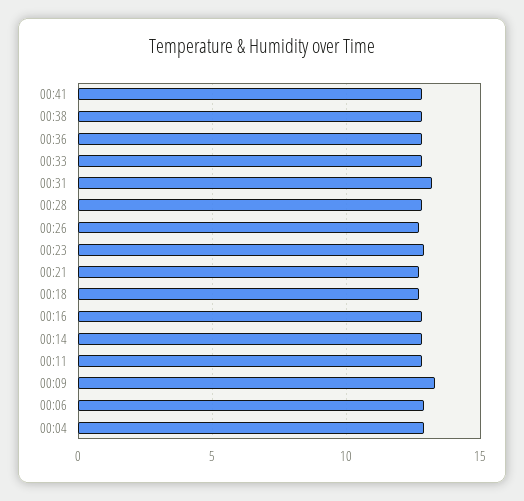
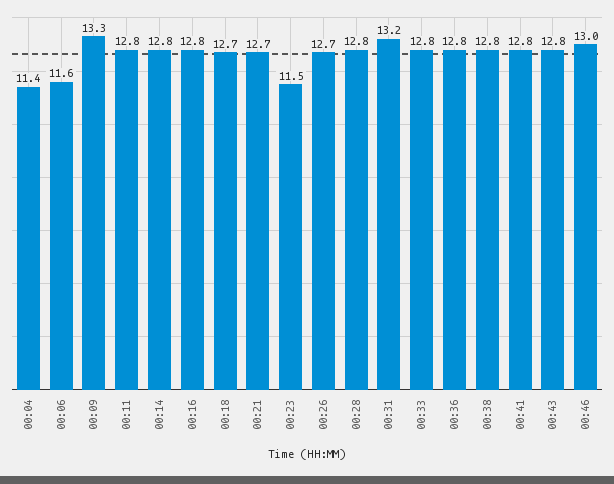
00:23: 13 -> 11.5
00:06: 13 -> 11.6
00:04: 13 -> 11.4
00:43: none -> 12.8
00:46: none -> 13

